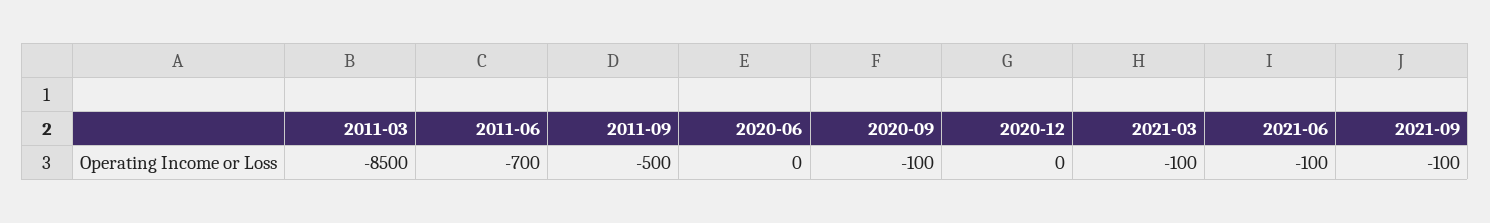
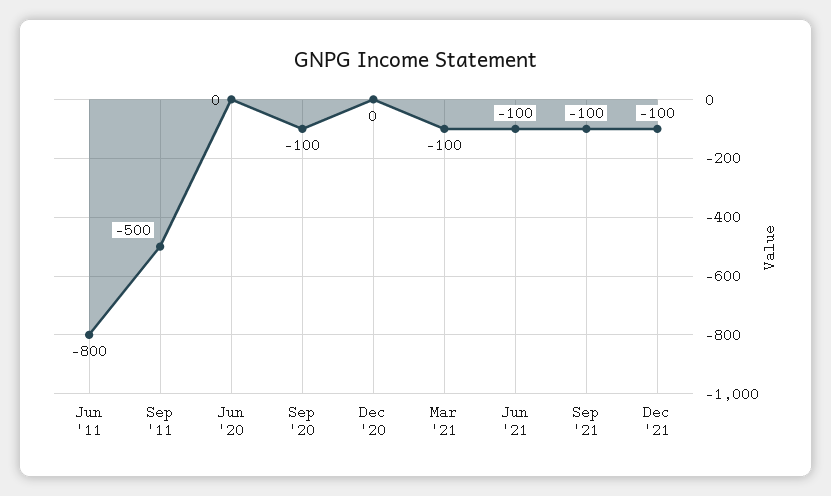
2011-03: -8500 -> none
2011-06: -700 -> -800
Dec '21: none -> -100

